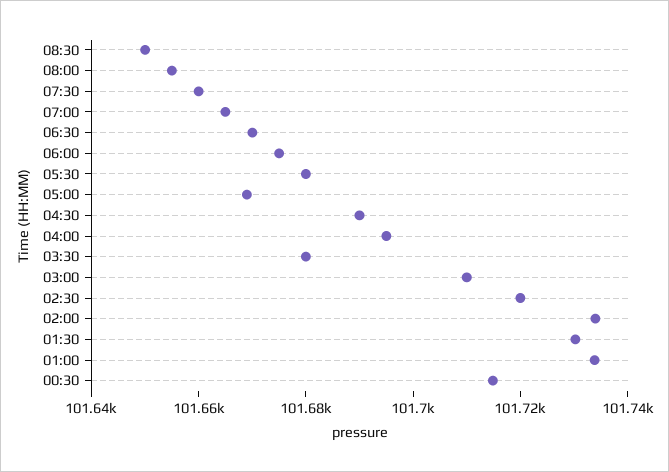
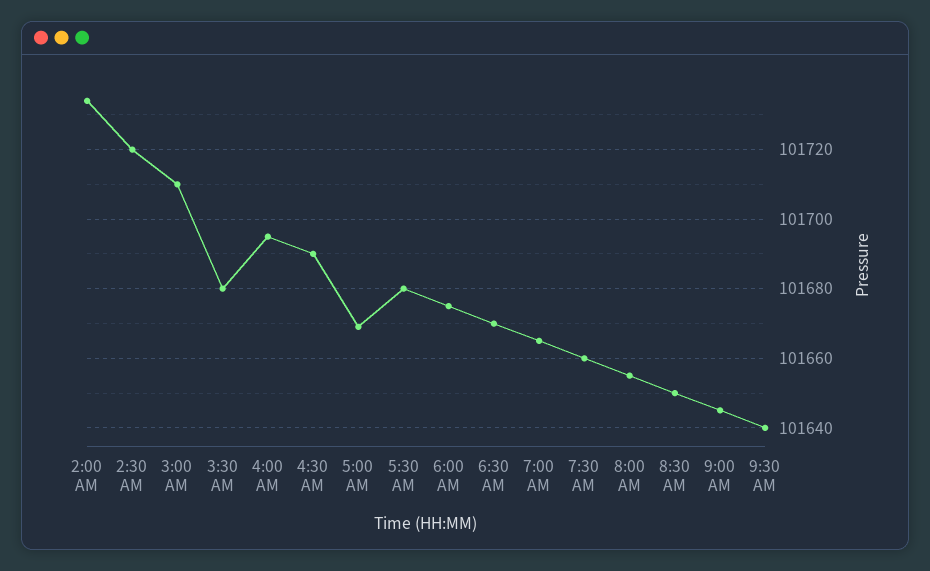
01:30: 101730 -> none
01:00: 101735 -> none
00:30: 101715 -> none
9:00 AM: none -> 101645
9:30 AM: none -> 101640

